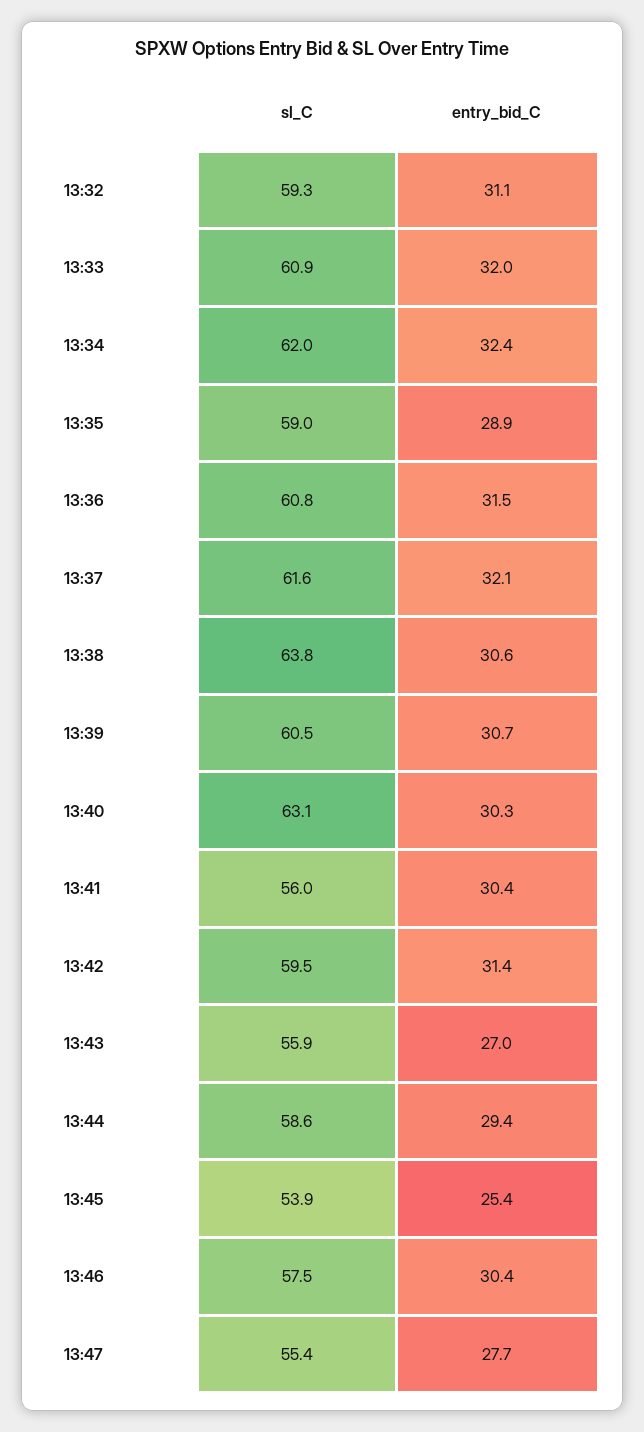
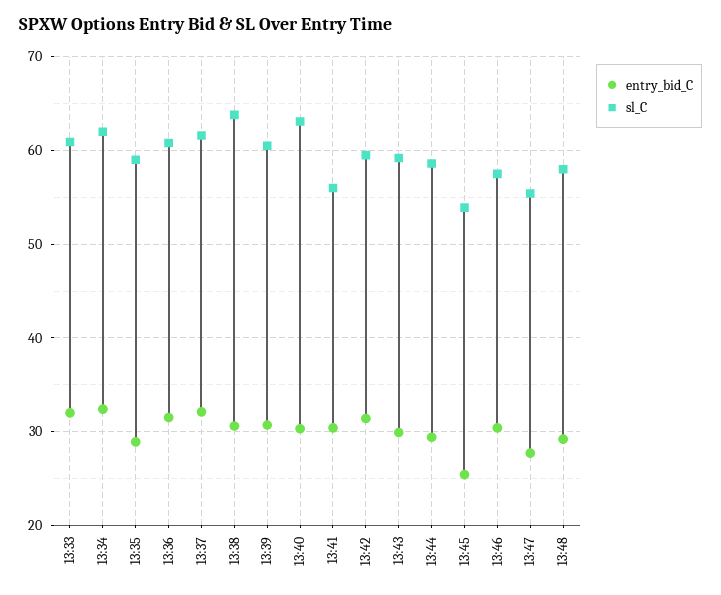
sl_C, 13:32: 59.3 -> none
entry_bid_C, 13:32: 31.1 -> none
sl_C, 13:43: 55.9 -> 59
entry_bid_C, 13:43: 27 -> 30
entry_bid_C, 13:48: none -> 29
sl_C, 13:48: none -> 58

